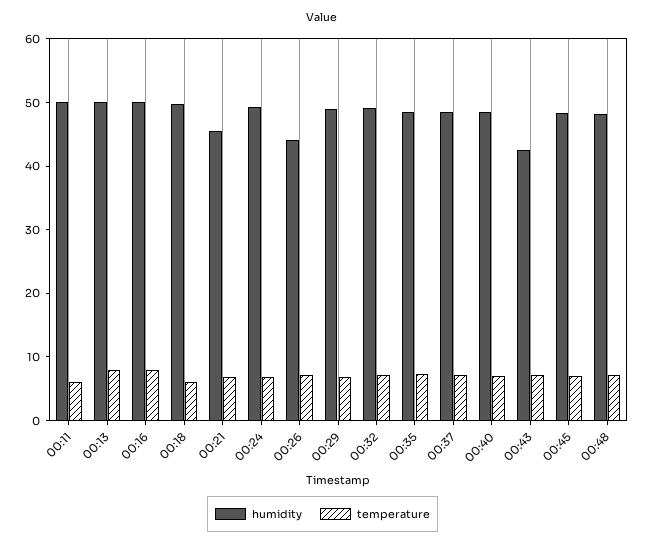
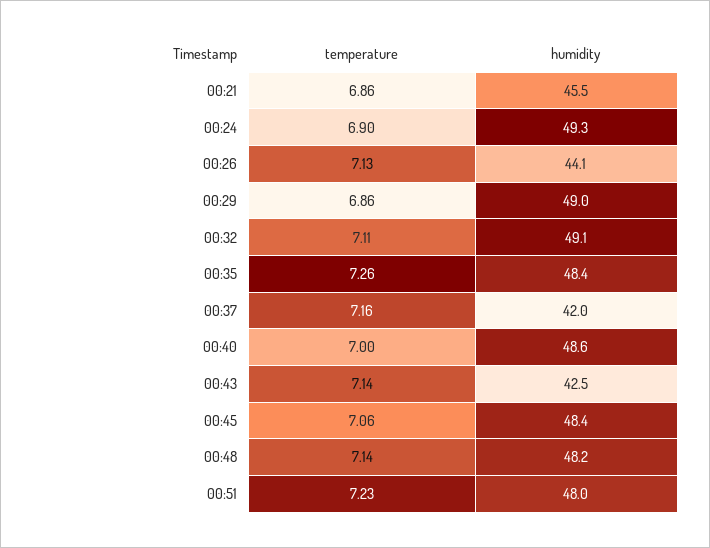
humidity, 00:11: 50 -> none
temperature, 00:11: 6 -> none
humidity, 00:13: 50 -> none
temperature, 00:13: 8 -> none
humidity, 00:16: 50 -> none
temperature, 00:16: 8 -> none
humidity, 00:18: 50 -> none
temperature, 00:18: 6 -> none
humidity, 00:37: 48 -> 42
temperature, 00:51: none -> 7.23
humidity, 00:51: none -> 48

